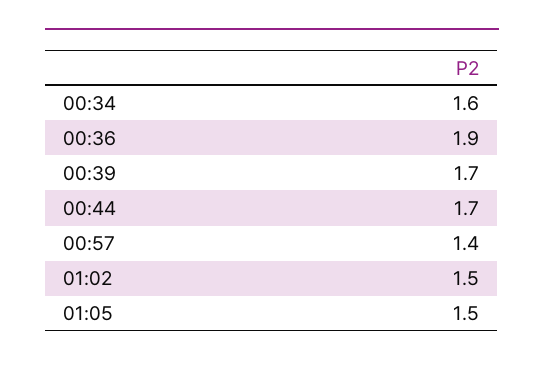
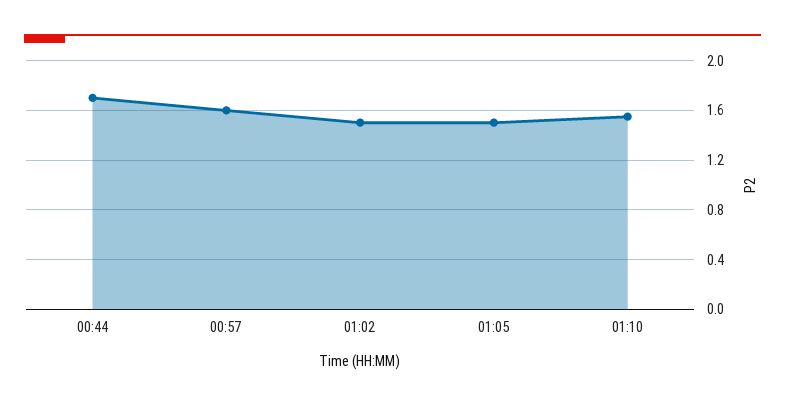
00:34: 1.6 -> none
00:36: 1.9 -> none
00:39: 1.7 -> none
00:57: 1.4 -> 1.6
01:10: none -> 1.55

